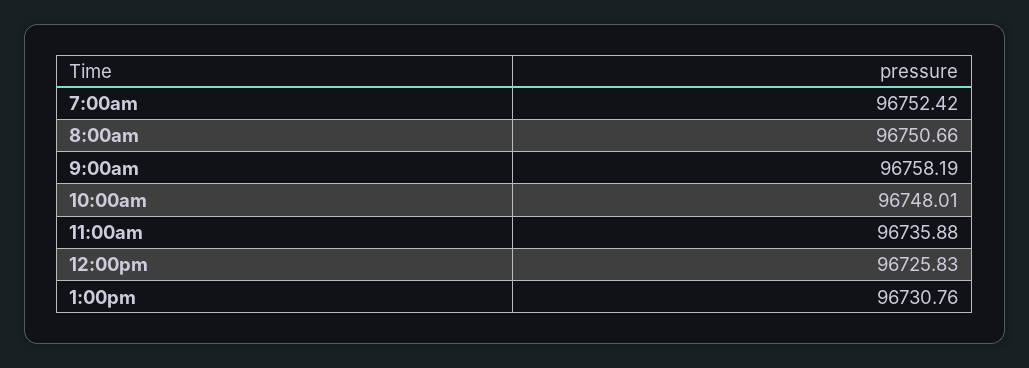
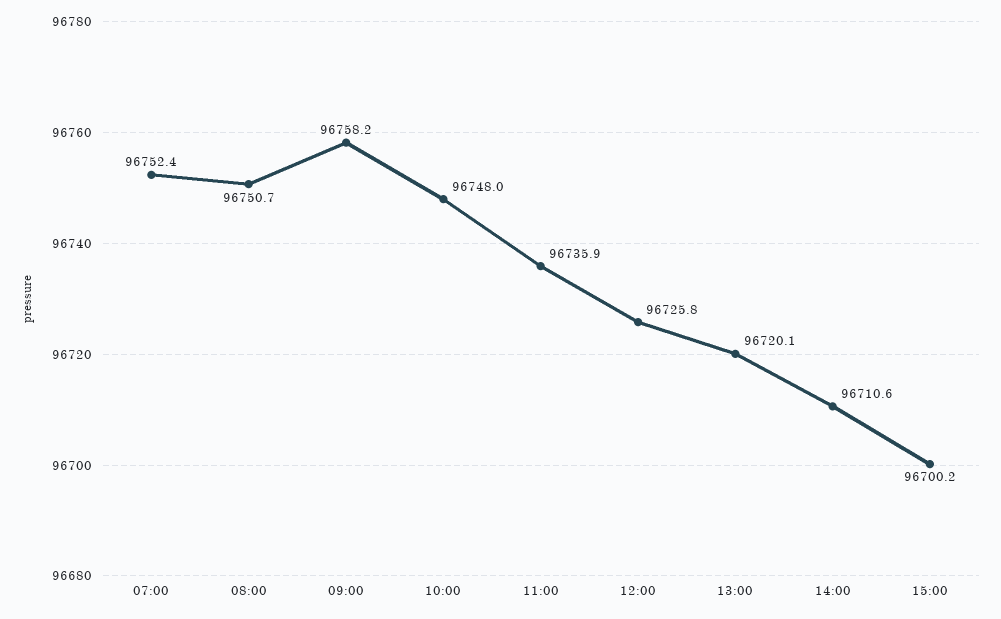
1:00pm: 96730.76 -> 96720.1
14:00: none -> 96710.6
15:00: none -> 96700.2

